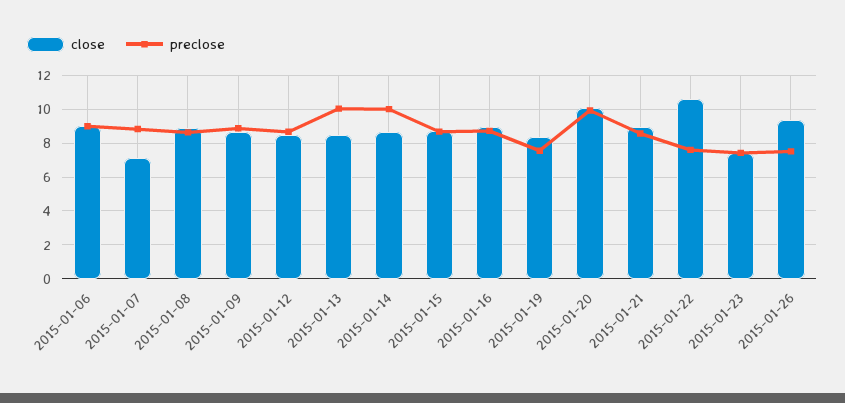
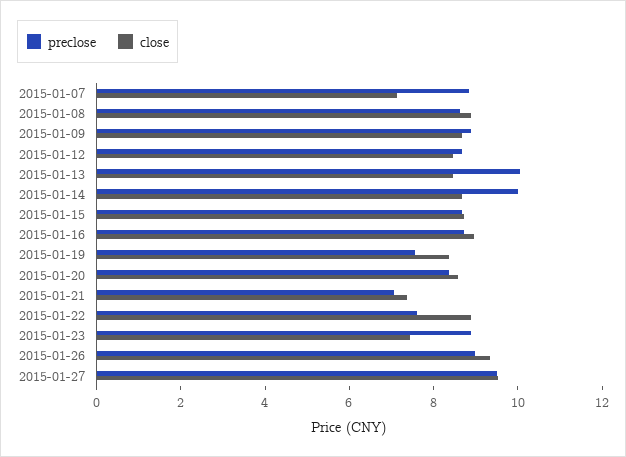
close, 2015-01-06: 9 -> none
preclose, 2015-01-06: 9 -> none
close, 2015-01-20: 10 -> 8.5
preclose, 2015-01-20: 10 -> 8.5
close, 2015-01-21: 9 -> 7.5
preclose, 2015-01-21: 8.5 -> 7
close, 2015-01-22: 10.5 -> 9
preclose, 2015-01-23: 7.5 -> 9
preclose, 2015-01-26: 7.5 -> 9
preclose, 2015-01-27: none -> 9.5
close, 2015-01-27: none -> 9.5

